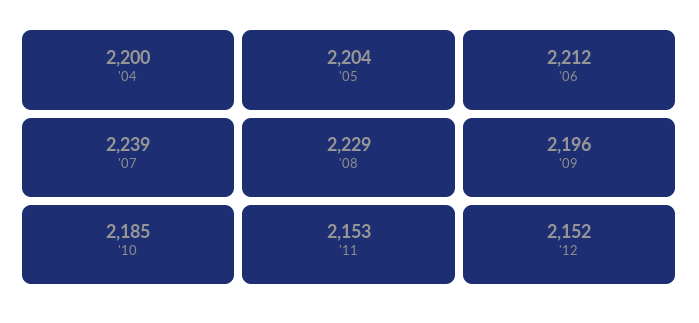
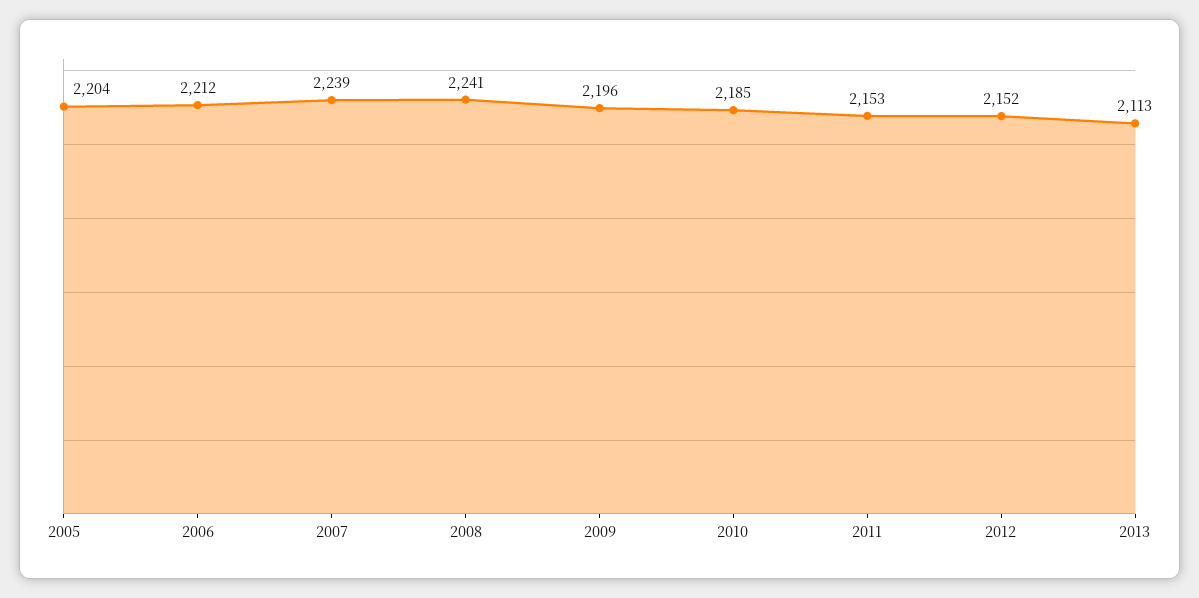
'04: 2200 -> none
'08: 2229 -> 2241
2013: none -> 2113

